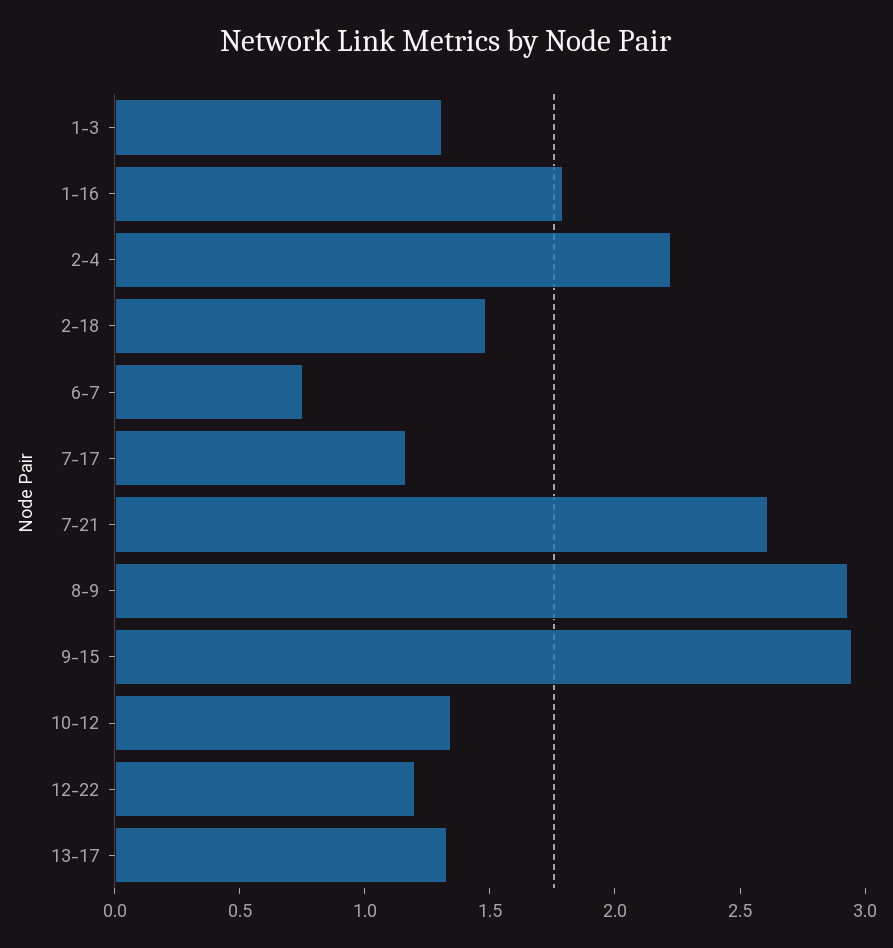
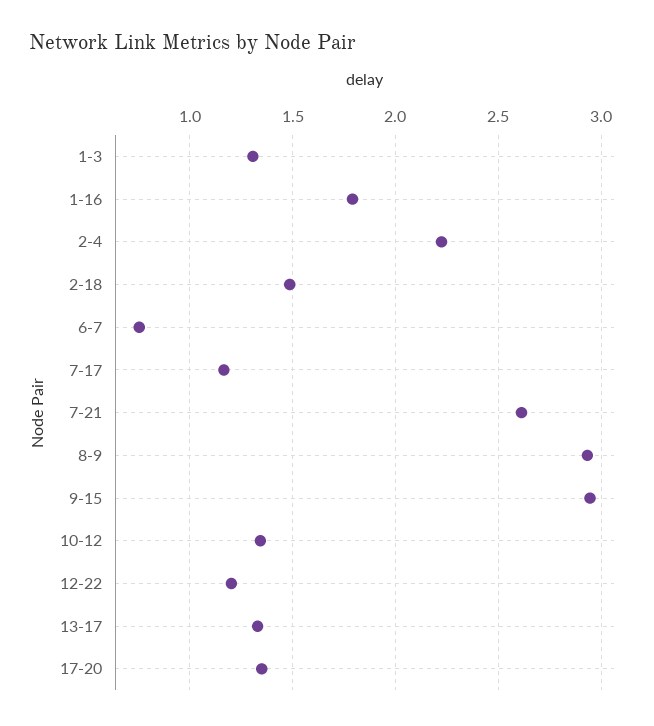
17-20: none -> 1.35

